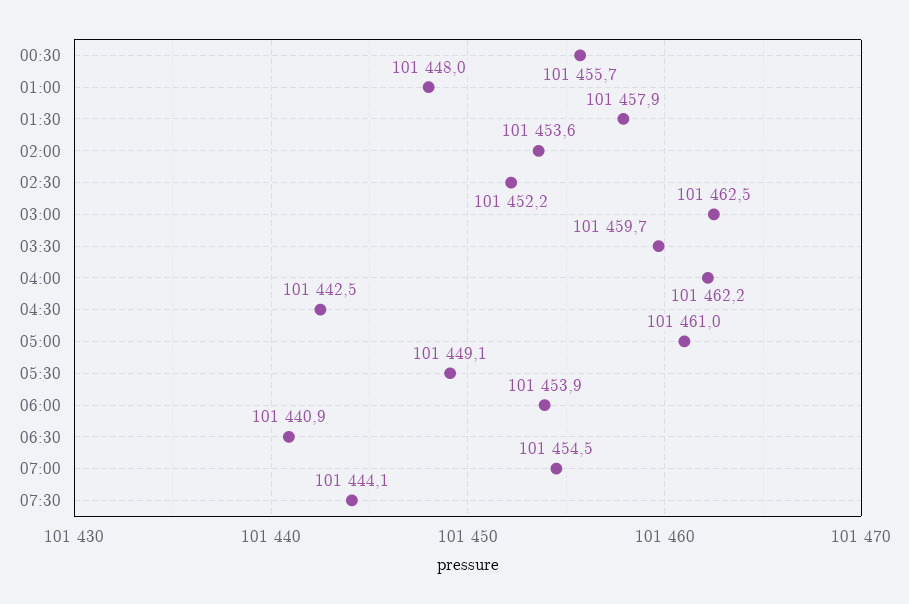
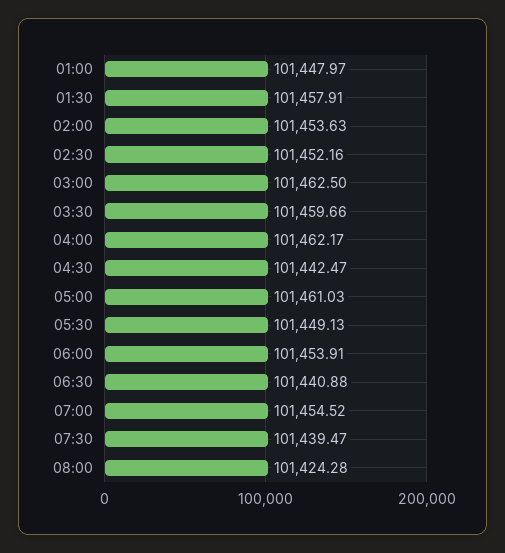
00:30: 101455.7 -> none
07:30: 101444.1 -> 101439.47
08:00: none -> 101424.28

